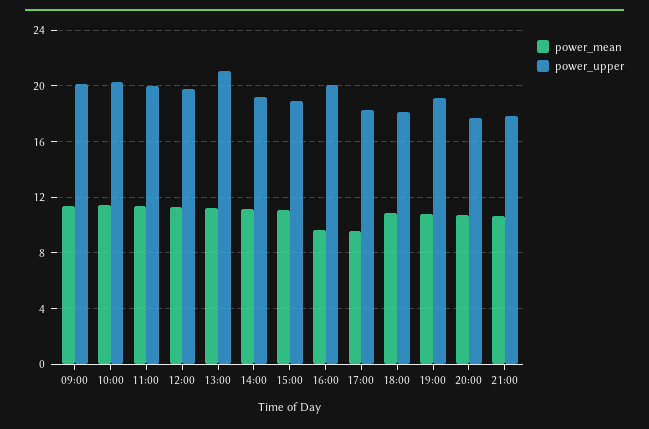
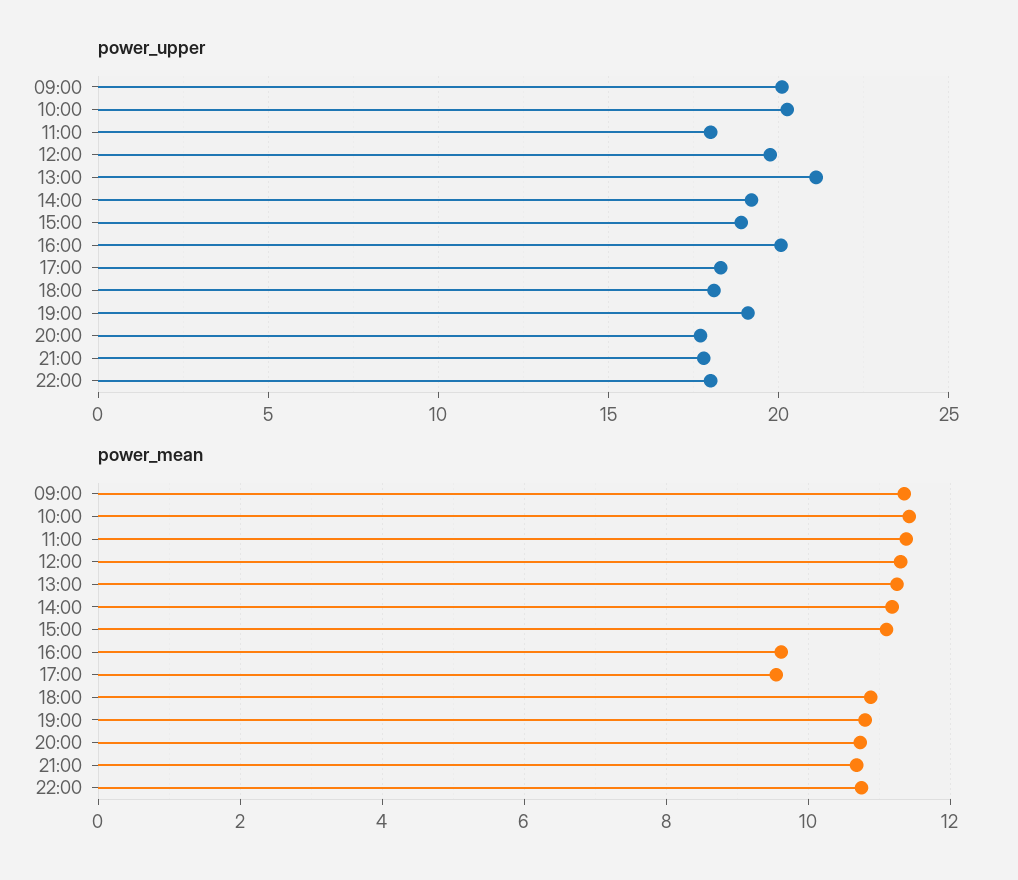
power_upper, 11:00: 20 -> 18
power_upper, 22:00: none -> 18
power_mean, 22:00: none -> 10.8

